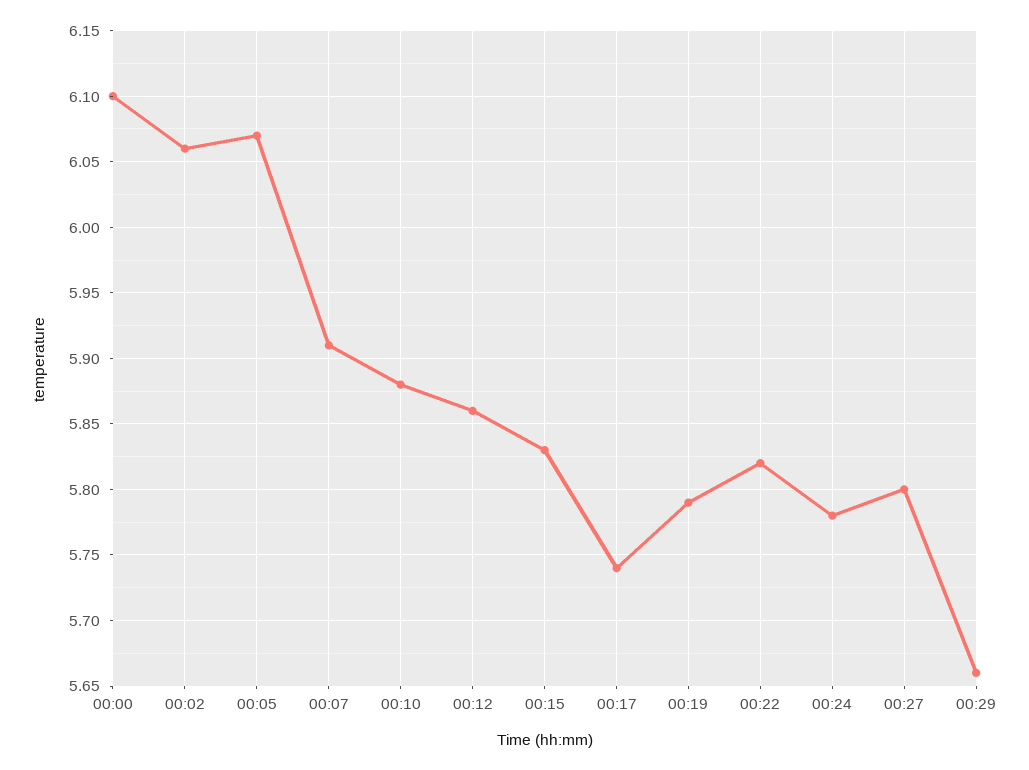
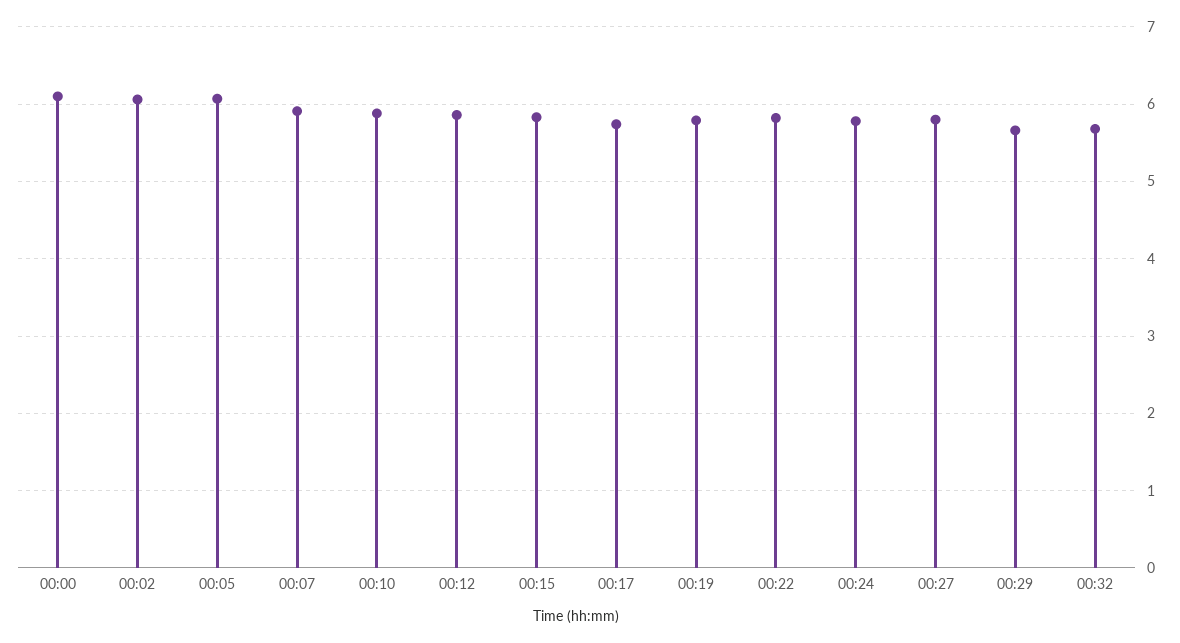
00:32: none -> 5.7

